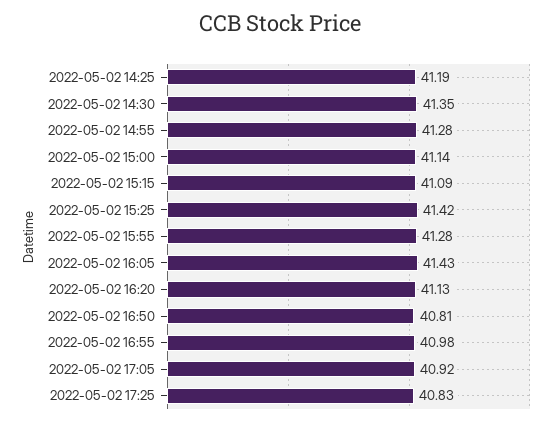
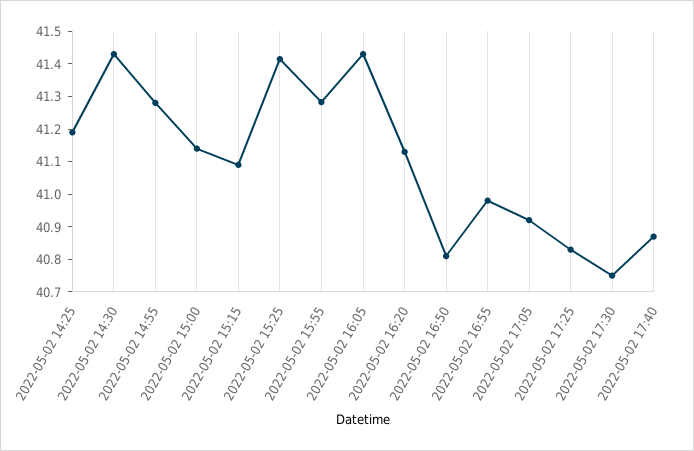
2022-05-02 14:30: 41.35 -> 41.425
2022-05-02 17:30: none -> 40.75
2022-05-02 17:40: none -> 40.875

